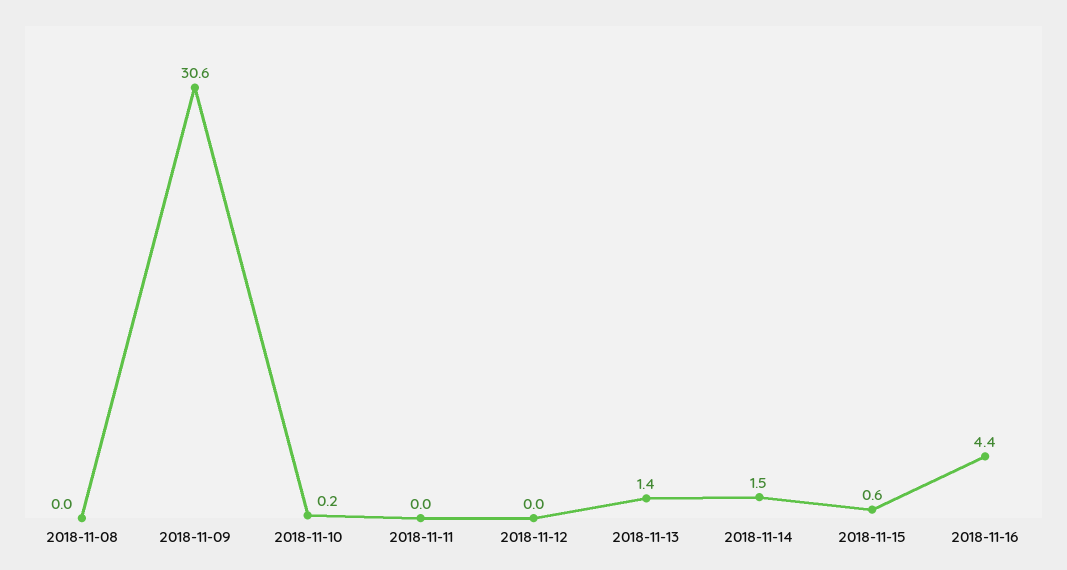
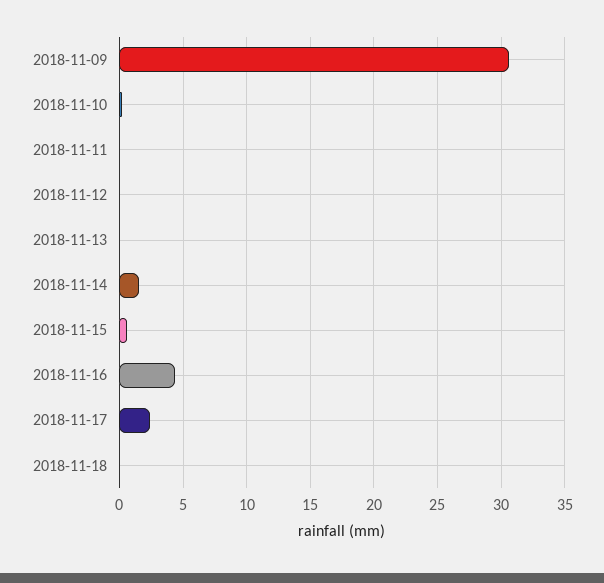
2018-11-08: 0 -> none
2018-11-13: 1.4 -> 0
2018-11-17: none -> 2.5
2018-11-18: none -> 0

